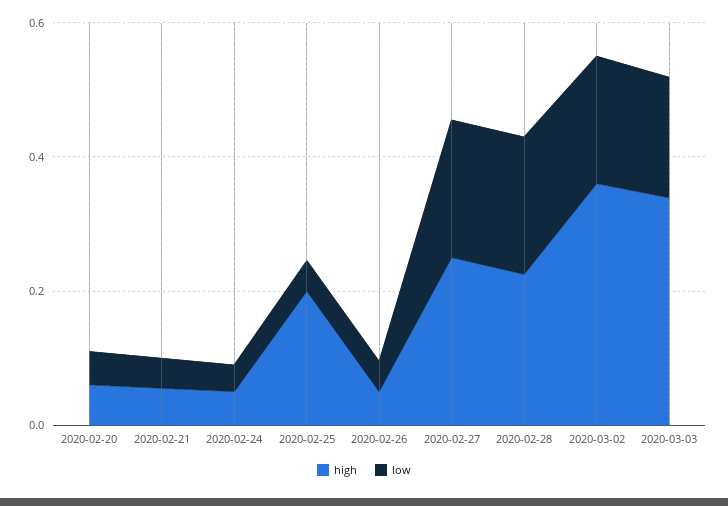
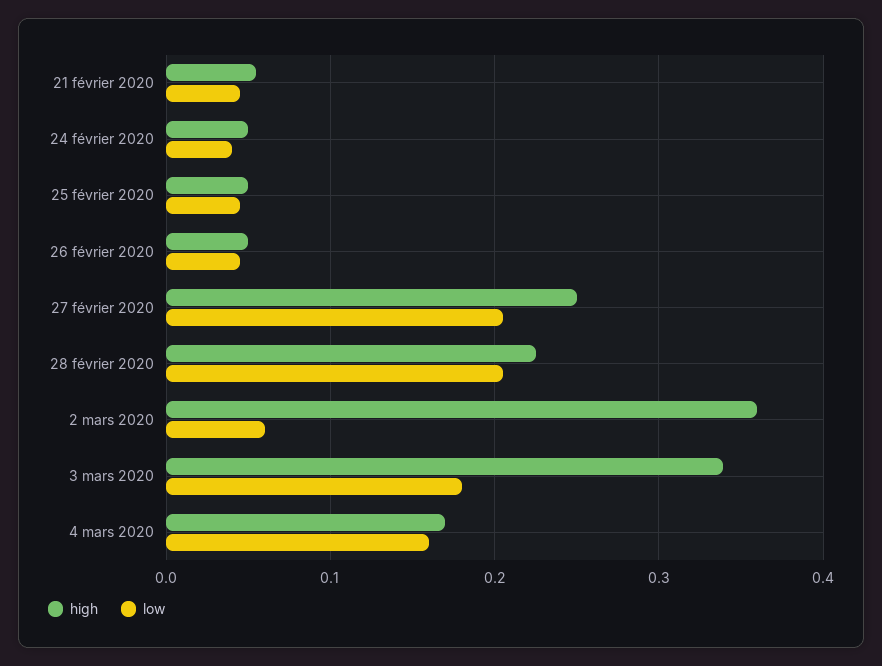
high, 2020-02-20: 0.05 -> none
low, 2020-02-20: 0.05 -> none
high, 2020-02-25: 0.2 -> 0.05
low, 2020-03-02: 0.2 -> 0.06
high, 4 mars 2020: none -> 0.17
low, 4 mars 2020: none -> 0.16

